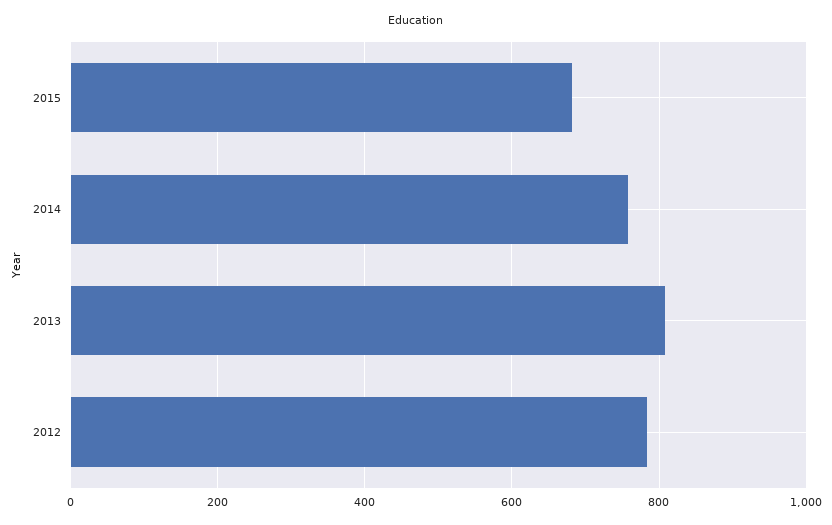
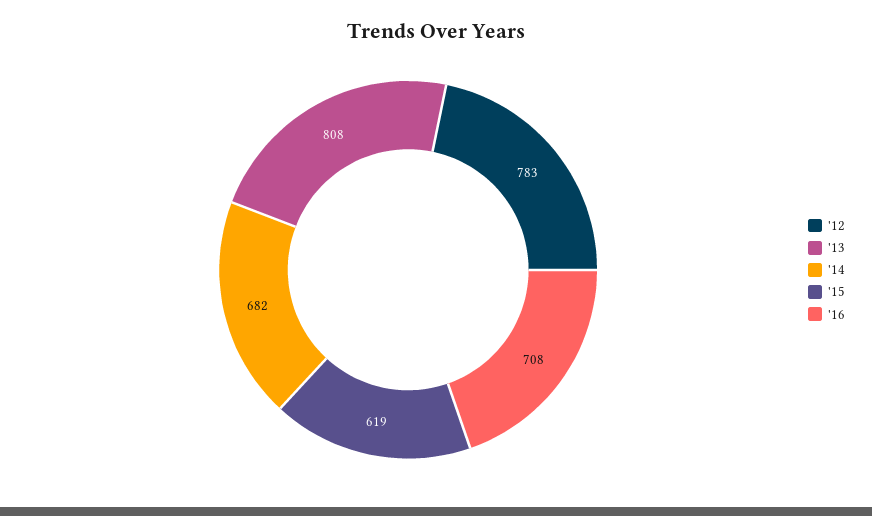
2015: 680 -> 619
2014: 760 -> 682
'16: none -> 708

